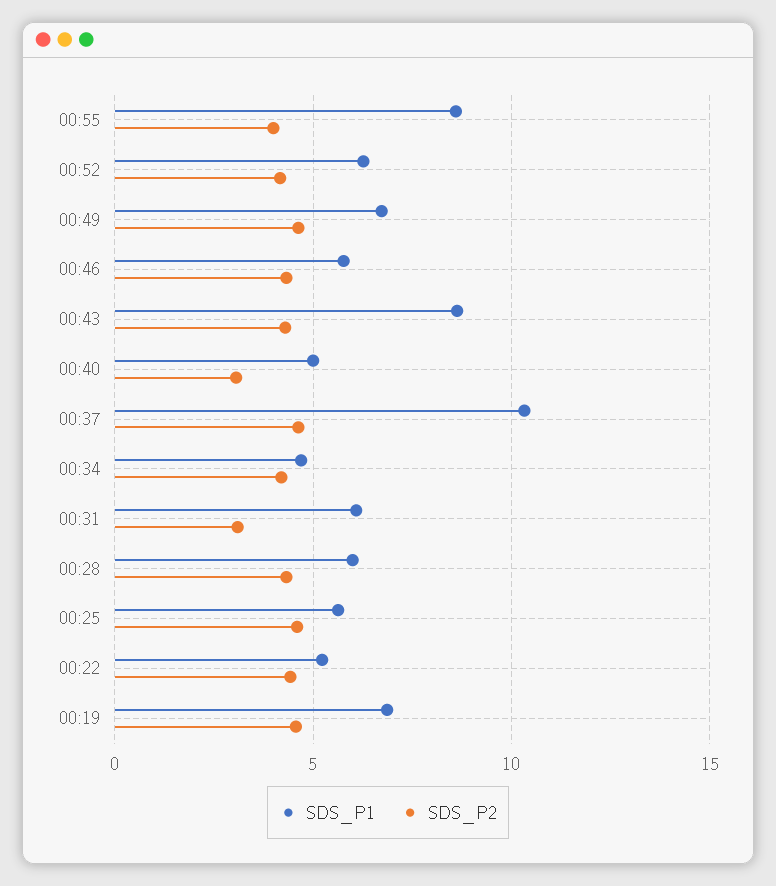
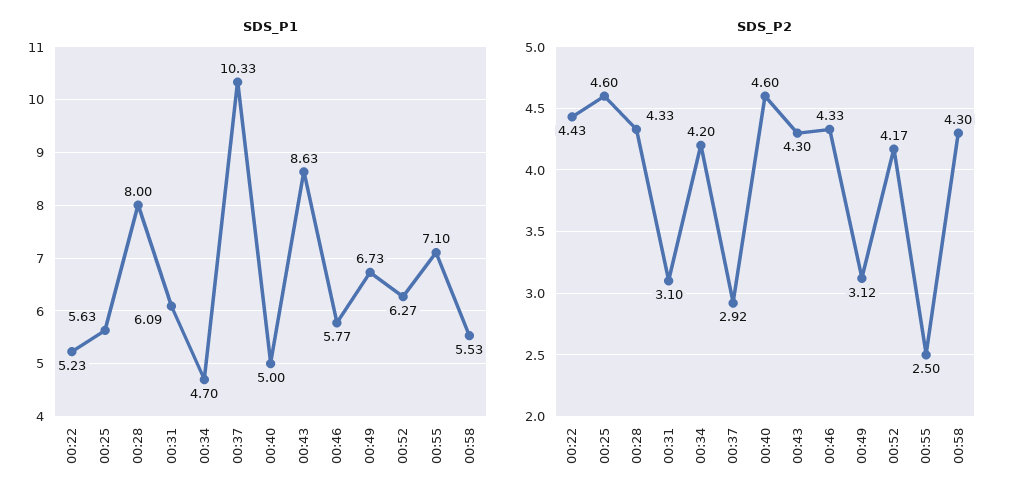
SDS_P1, 00:55: 8.5 -> 7.1
SDS_P2, 00:55: 4 -> 2.5
SDS_P2, 00:49: 4.5 -> 3.12
SDS_P2, 00:40: 3 -> 4.6
SDS_P2, 00:37: 4.5 -> 2.92
SDS_P1, 00:28: 6 -> 8
SDS_P1, 00:19: 7 -> none
SDS_P2, 00:19: 4.5 -> none
SDS_P1, 00:58: none -> 5.53
SDS_P2, 00:58: none -> 4.3

